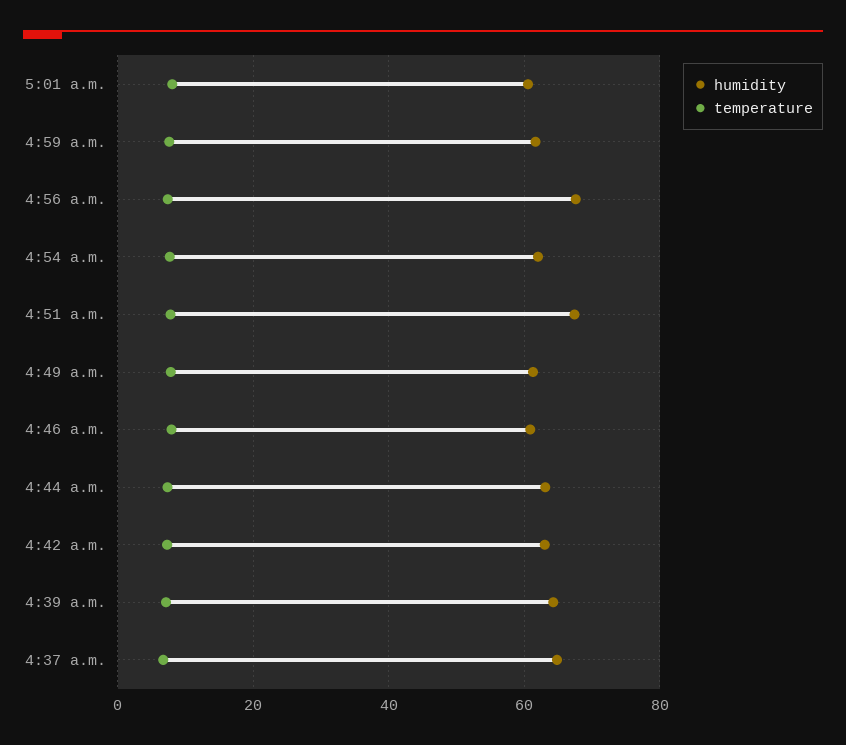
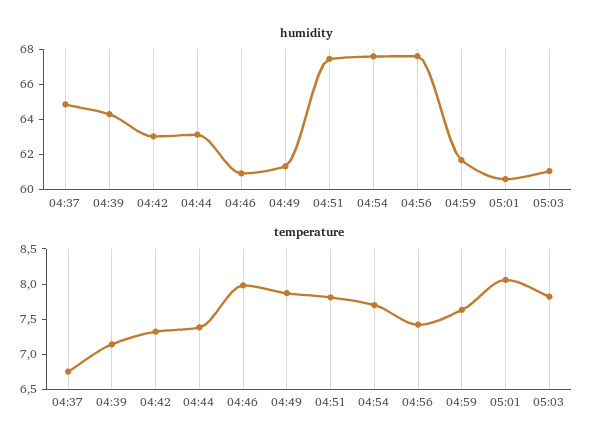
humidity, 4:54 a.m.: 62 -> 67.5
humidity, 05:03: none -> 61
temperature, 05:03: none -> 7.75

